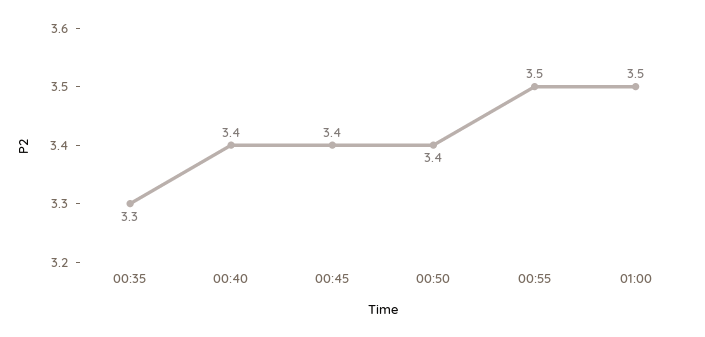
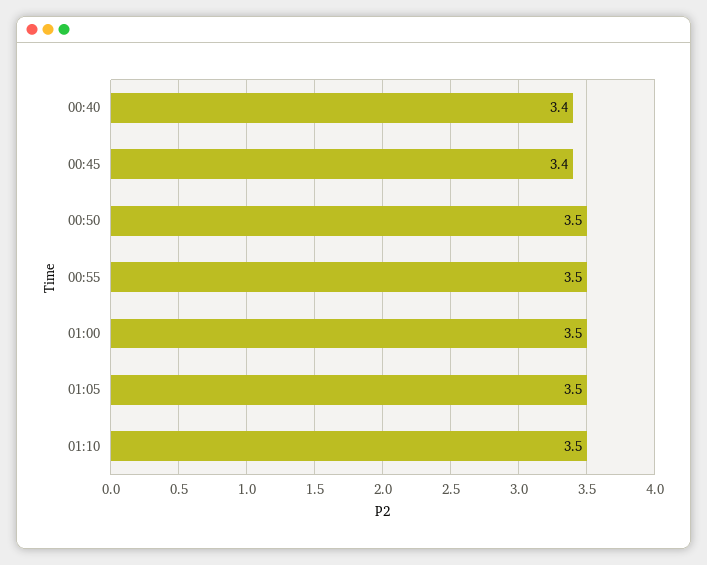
00:35: 3.3 -> none
00:50: 3.4 -> 3.5
01:05: none -> 3.5
01:10: none -> 3.5

